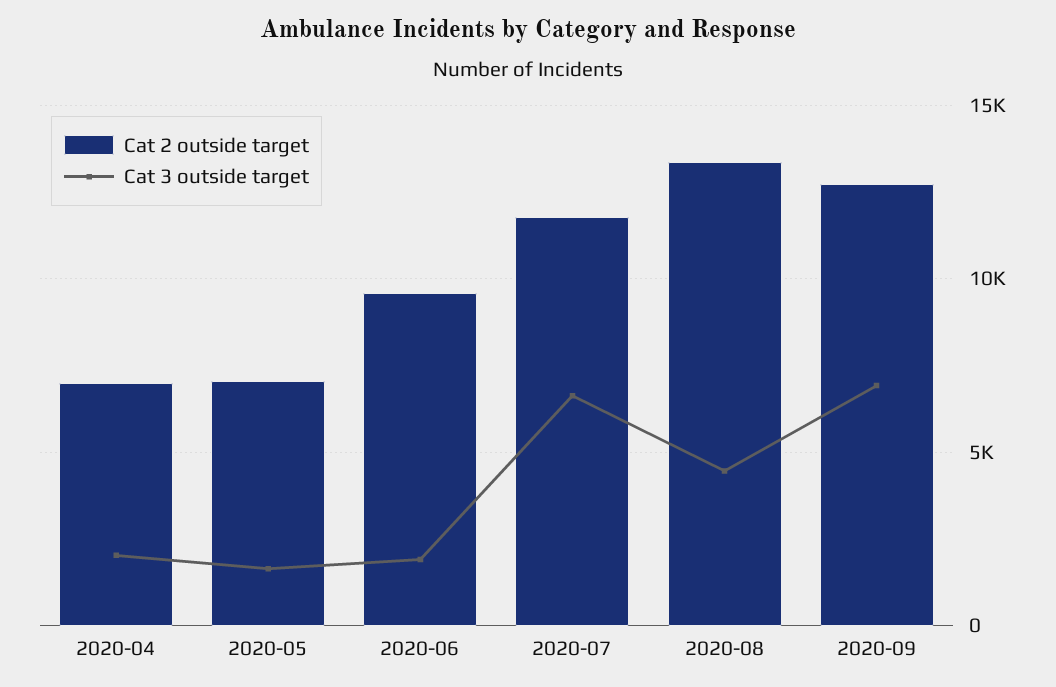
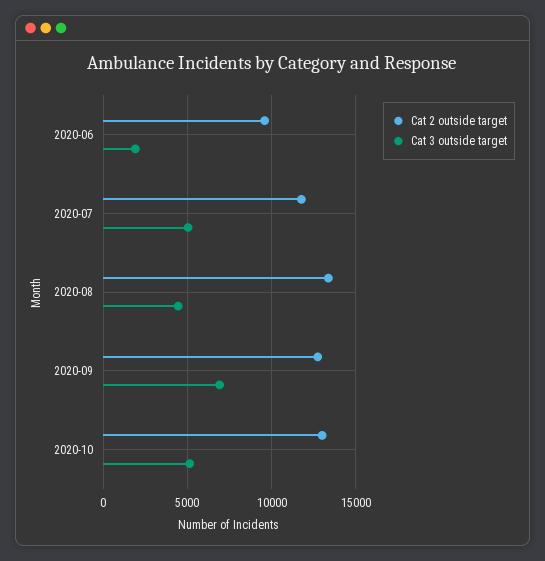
Cat 2 outside target, 2020-04: 7000 -> none
Cat 3 outside target, 2020-04: 2000 -> none
Cat 2 outside target, 2020-05: 7000 -> none
Cat 3 outside target, 2020-05: 1500 -> none
Cat 3 outside target, 2020-07: 6500 -> 5000
Cat 2 outside target, 2020-10: none -> 13000
Cat 3 outside target, 2020-10: none -> 5000

